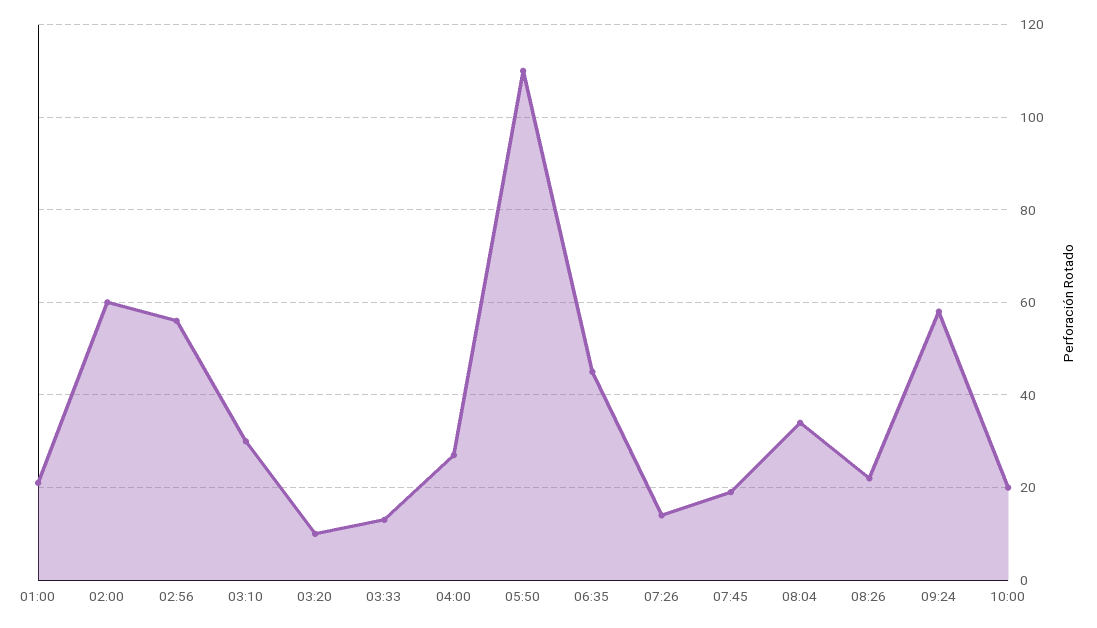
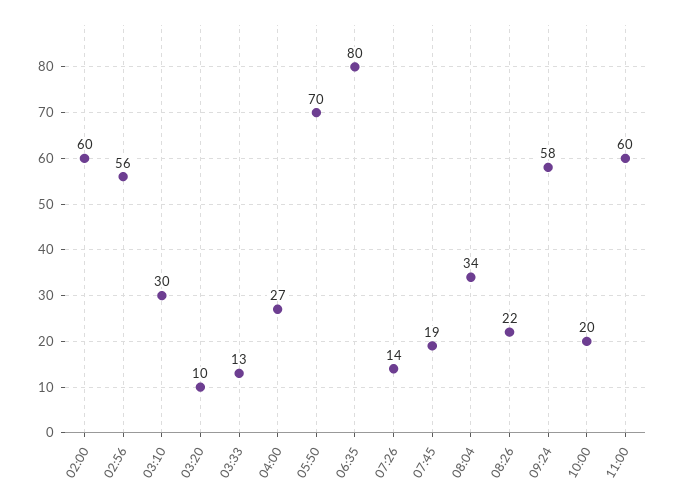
01:00: 20 -> none
05:50: 110 -> 70
06:35: 45 -> 80
11:00: none -> 60

